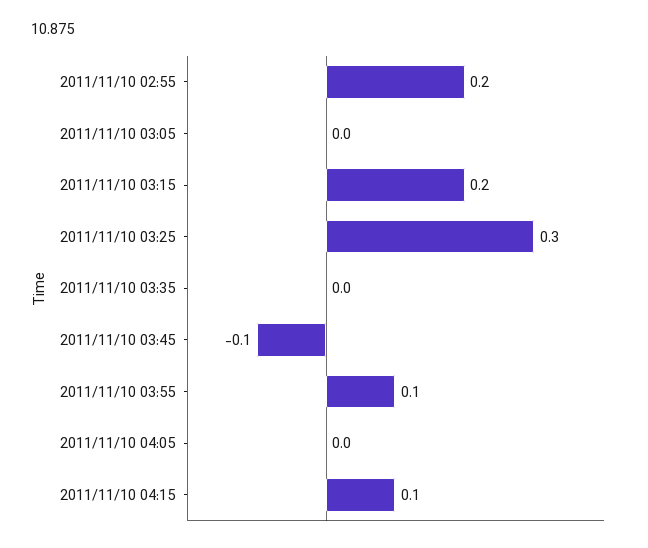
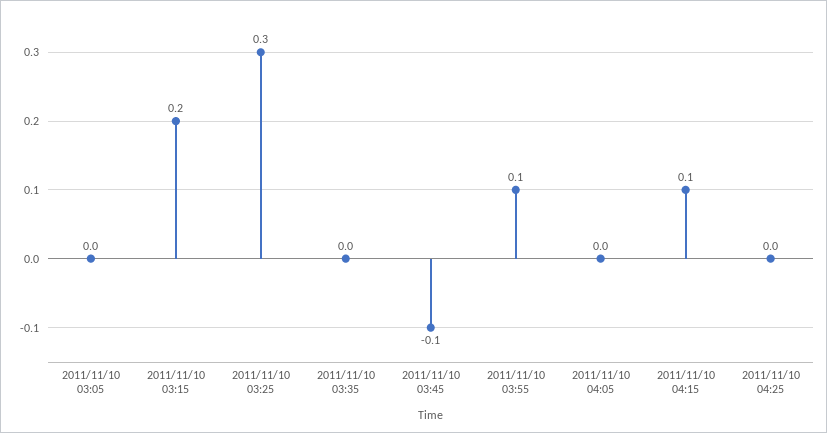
2011/11/10 02:55: 0.2 -> none
2011/11/10 04:25: none -> 0

